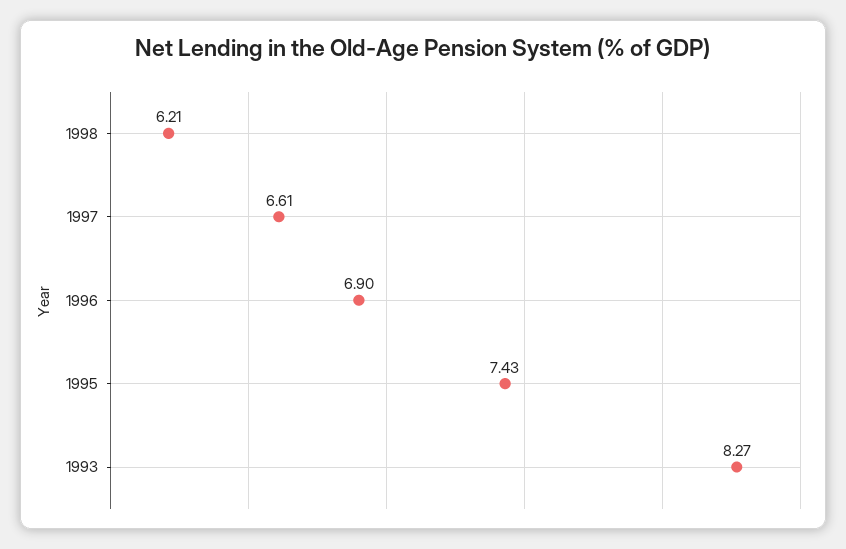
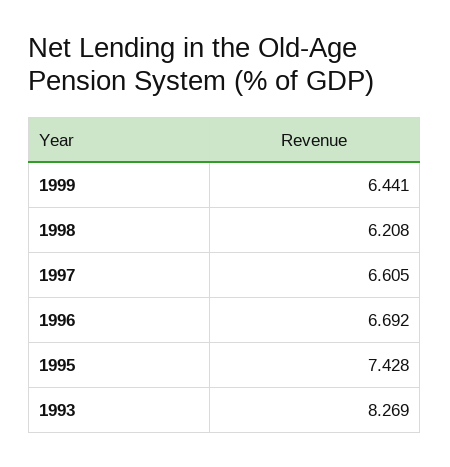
1996: 6.9 -> 6.692
1999: none -> 6.441

